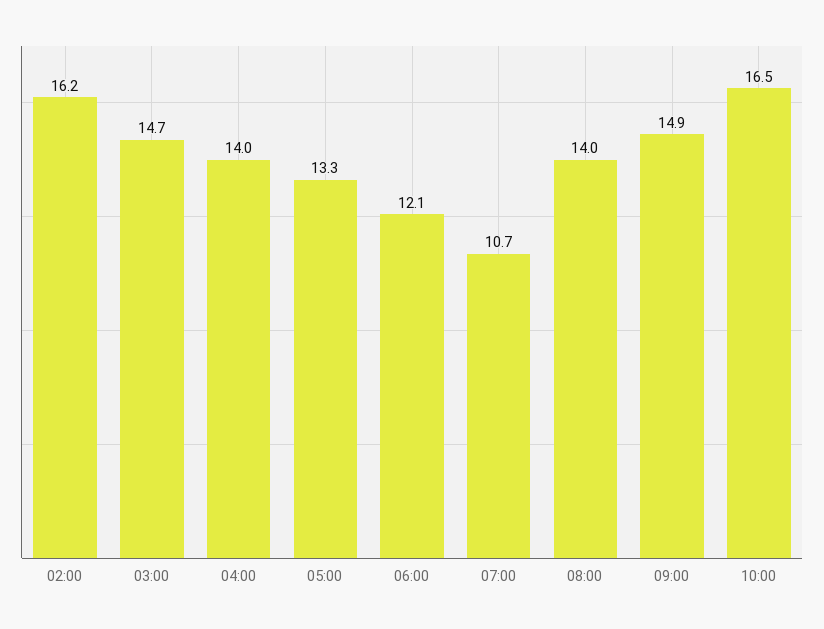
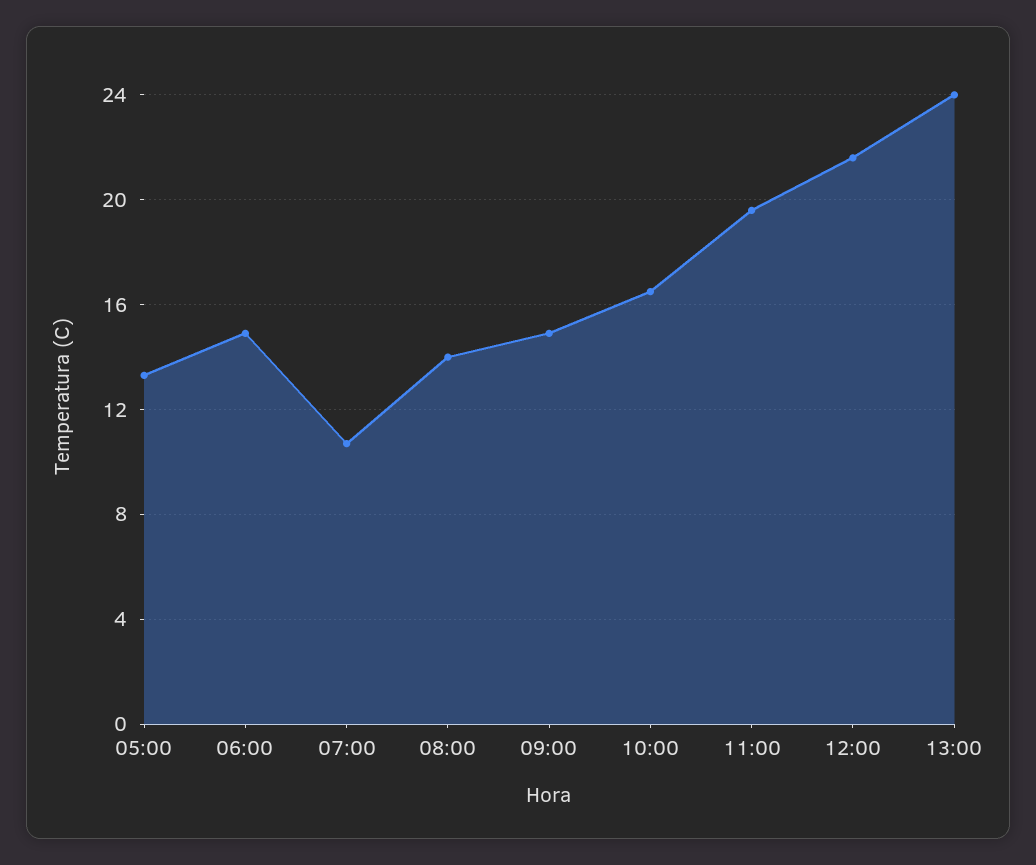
02:00: 16.2 -> none
03:00: 14.7 -> none
04:00: 14 -> none
06:00: 12.1 -> 15
11:00: none -> 19.5
12:00: none -> 21.5
13:00: none -> 24

